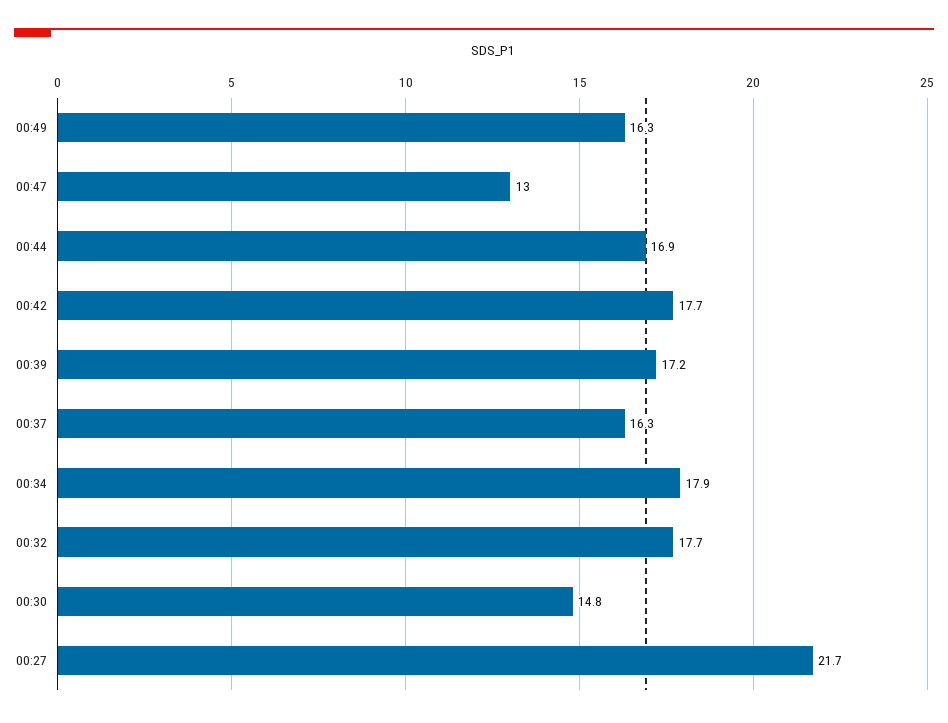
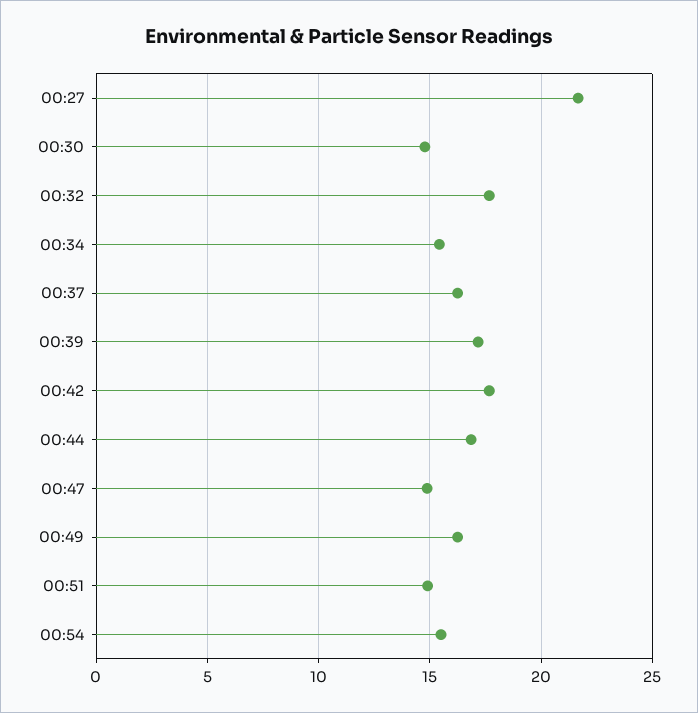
00:47: 13 -> 15
00:34: 17.9 -> 15.5
00:51: none -> 15
00:54: none -> 15.5

